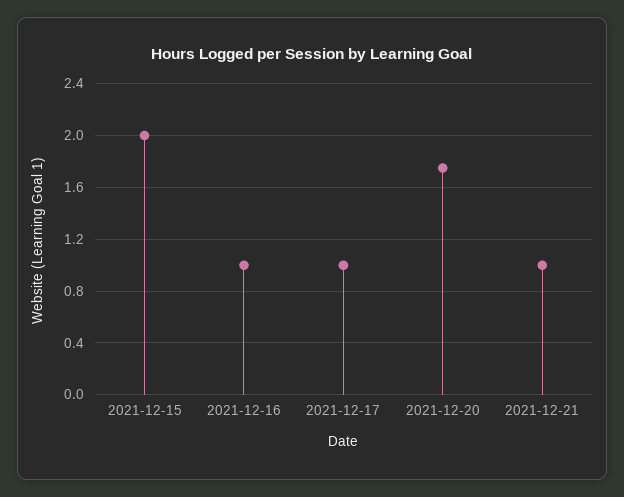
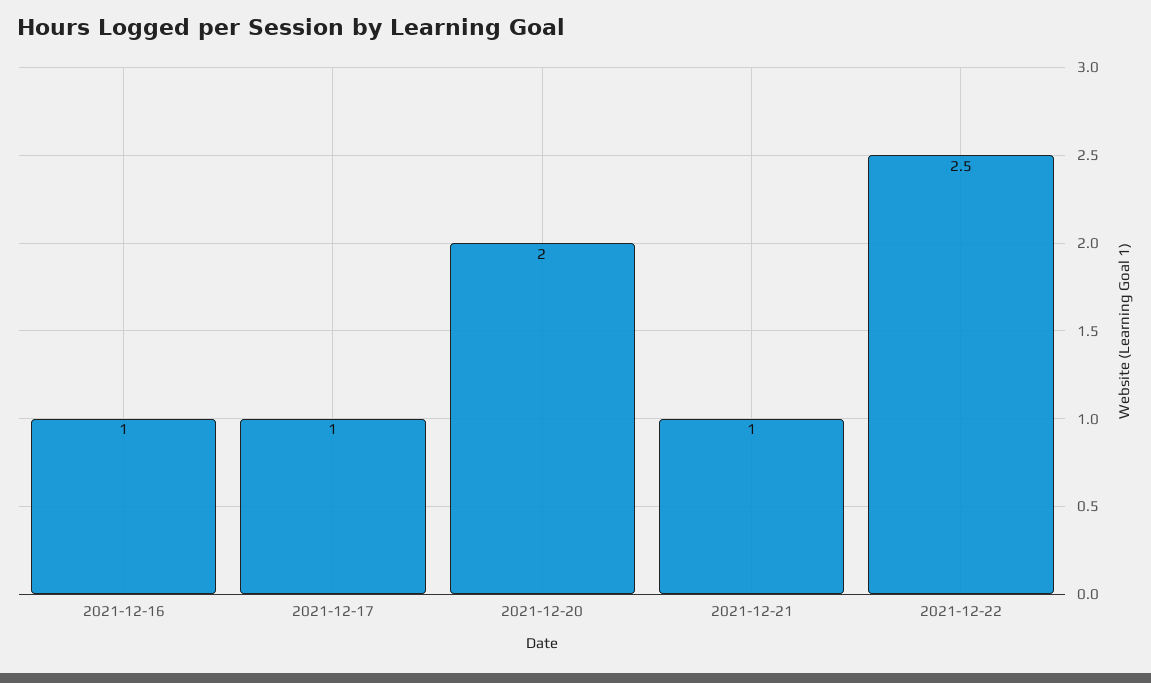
2021-12-15: 2 -> none
2021-12-20: 1.75 -> 2
2021-12-22: none -> 2.5

